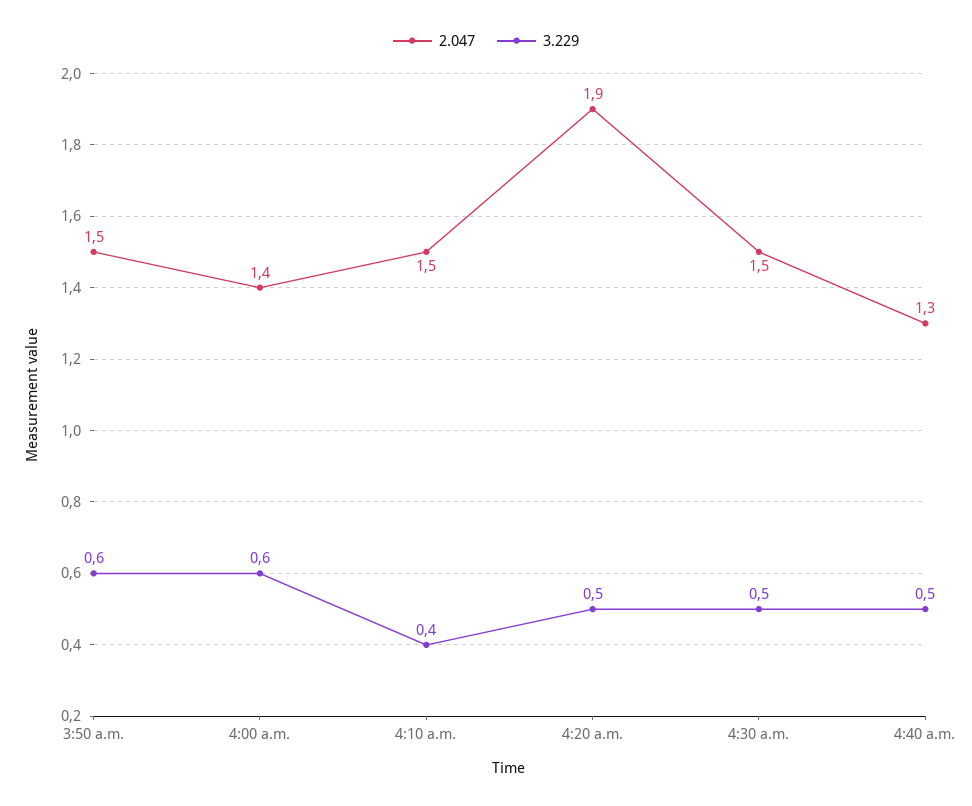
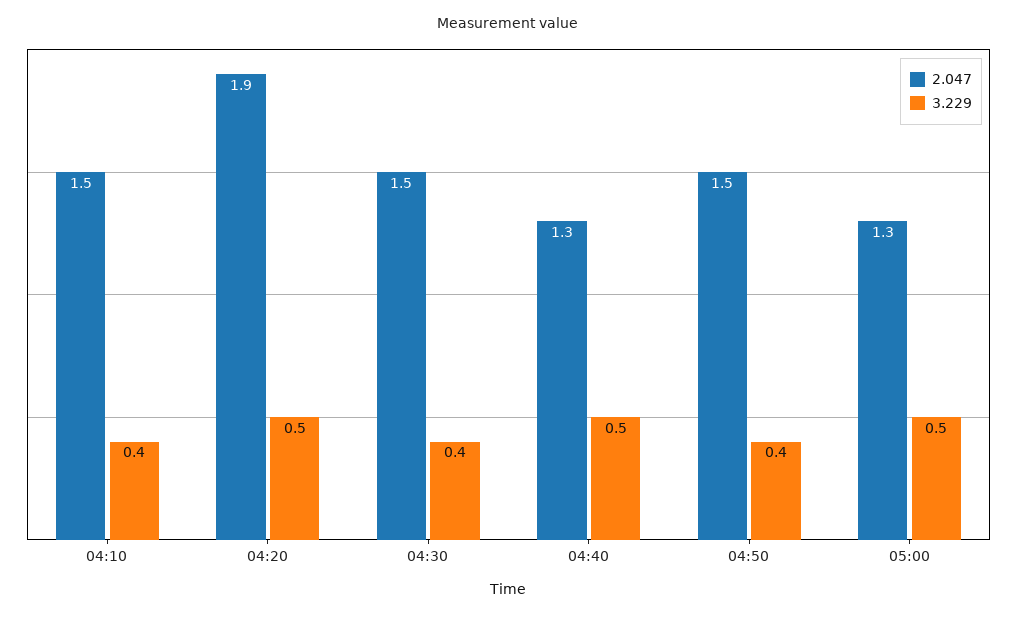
2.047, 3:50 a.m.: 1.5 -> none
3.229, 3:50 a.m.: 0.6 -> none
2.047, 4:00 a.m.: 1.4 -> none
3.229, 4:00 a.m.: 0.6 -> none
3.229, 4:30 a.m.: 0.5 -> 0.4
2.047, 04:50: none -> 1.5
3.229, 04:50: none -> 0.4
2.047, 05:00: none -> 1.3
3.229, 05:00: none -> 0.5

